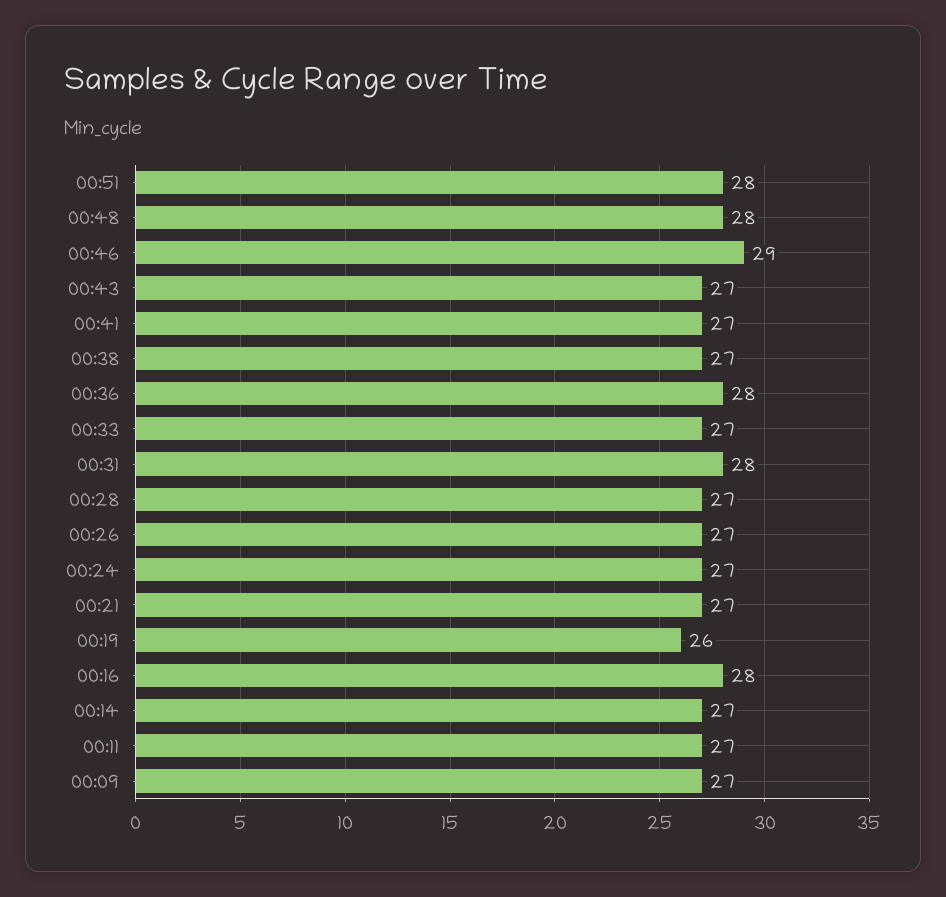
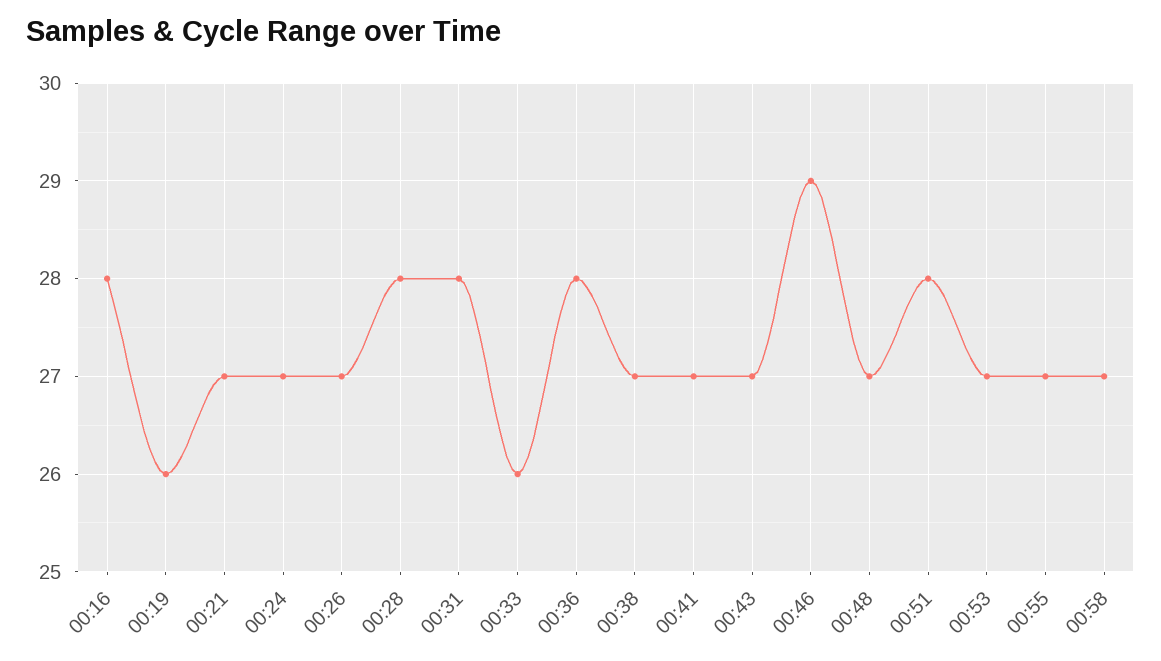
00:48: 28 -> 27
00:33: 27 -> 26
00:28: 27 -> 28
00:14: 27 -> none
00:11: 27 -> none
00:09: 27 -> none
00:53: none -> 27
00:55: none -> 27
00:58: none -> 27

